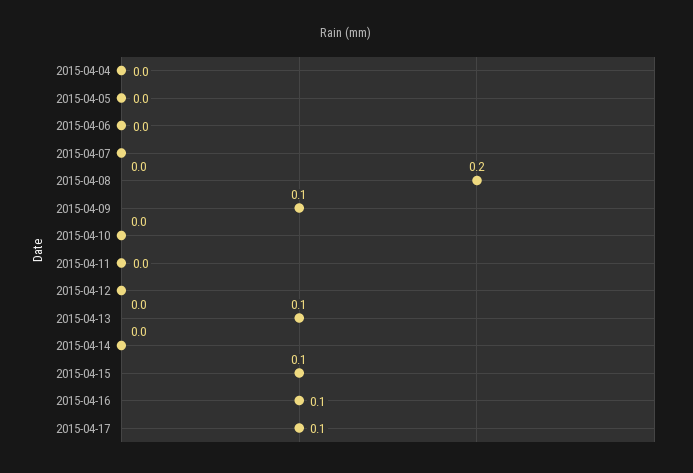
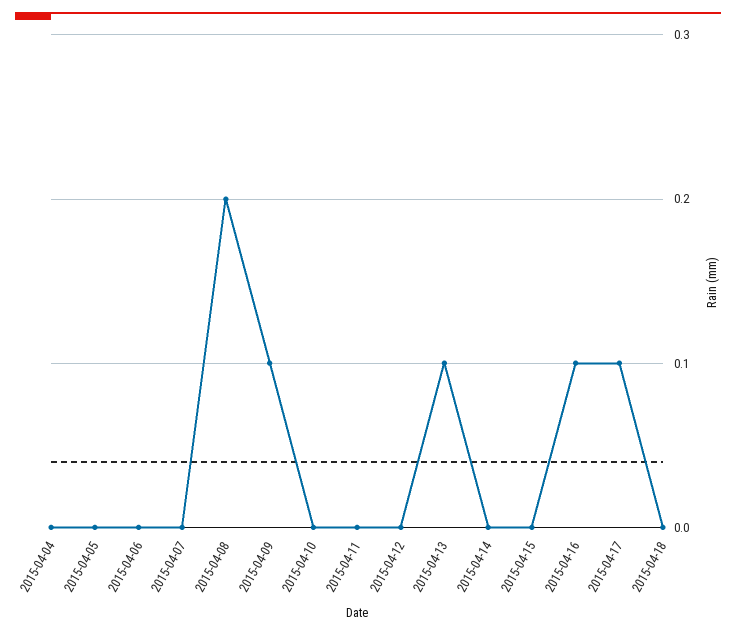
2015-04-15: 0.1 -> 0
2015-04-18: none -> 0

